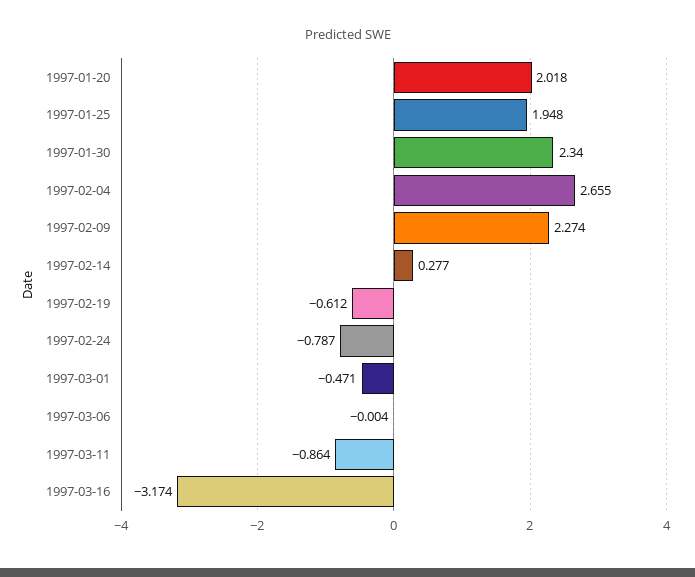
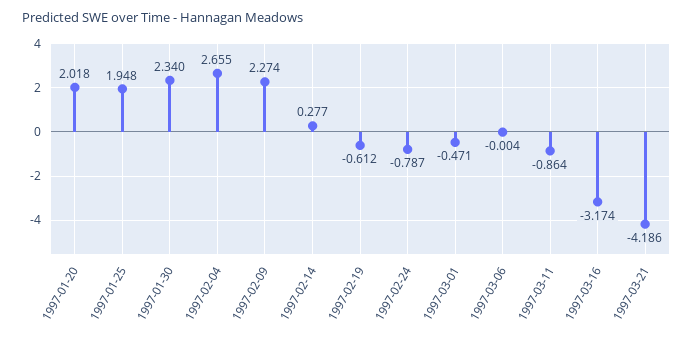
1997-03-21: none -> -4.186

